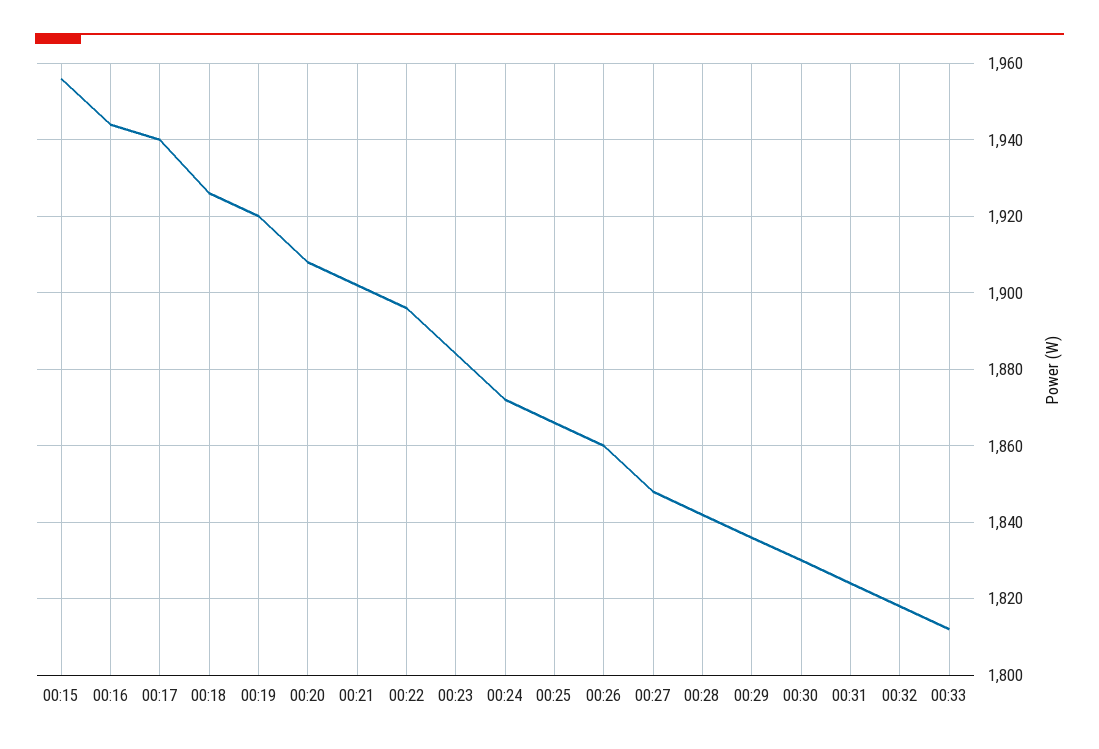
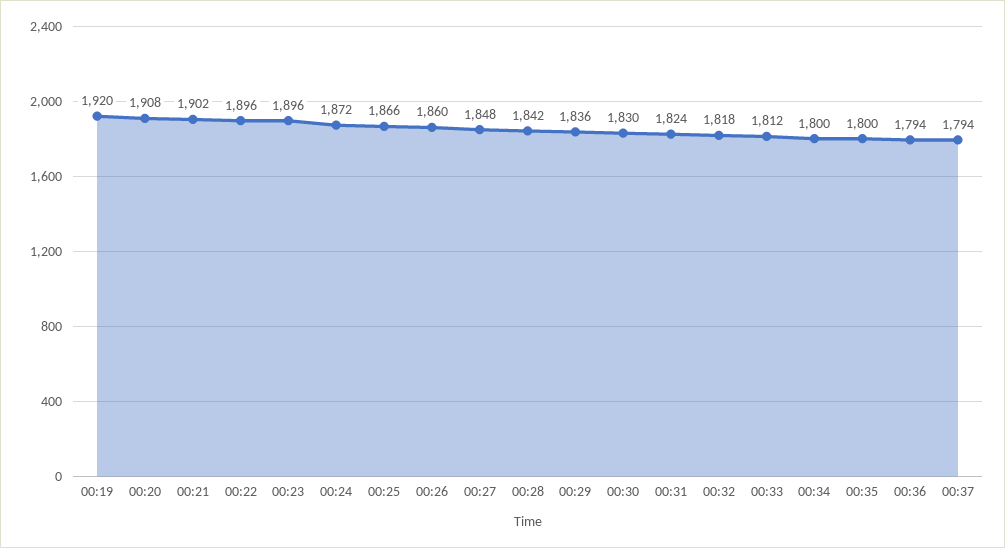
00:15: 1955 -> none
00:16: 1945 -> none
00:17: 1940 -> none
00:18: 1925 -> none
00:23: 1885 -> 1896
00:34: none -> 1800
00:35: none -> 1800
00:36: none -> 1794
00:37: none -> 1794

